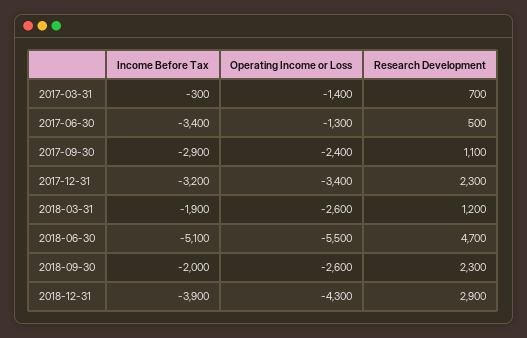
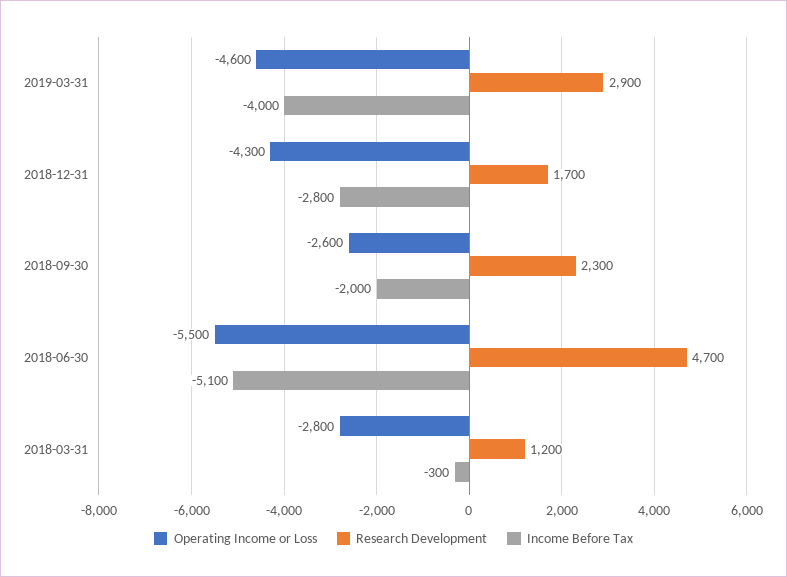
Income Before Tax, 2017-03-31: -300 -> none
Operating Income or Loss, 2017-03-31: -1400 -> none
Research Development, 2017-03-31: 700 -> none
Income Before Tax, 2017-06-30: -3400 -> none
Operating Income or Loss, 2017-06-30: -1300 -> none
Research Development, 2017-06-30: 500 -> none
Income Before Tax, 2017-09-30: -2900 -> none
Operating Income or Loss, 2017-09-30: -2400 -> none
Research Development, 2017-09-30: 1100 -> none
Income Before Tax, 2017-12-31: -3200 -> none
Operating Income or Loss, 2017-12-31: -3400 -> none
Research Development, 2017-12-31: 2300 -> none
Income Before Tax, 2018-03-31: -1900 -> -300
Operating Income or Loss, 2018-03-31: -2600 -> -2800
Income Before Tax, 2018-12-31: -3900 -> -2800
Research Development, 2018-12-31: 2900 -> 1700
Operating Income or Loss, 2019-03-31: none -> -4600
Research Development, 2019-03-31: none -> 2900
Income Before Tax, 2019-03-31: none -> -4000

